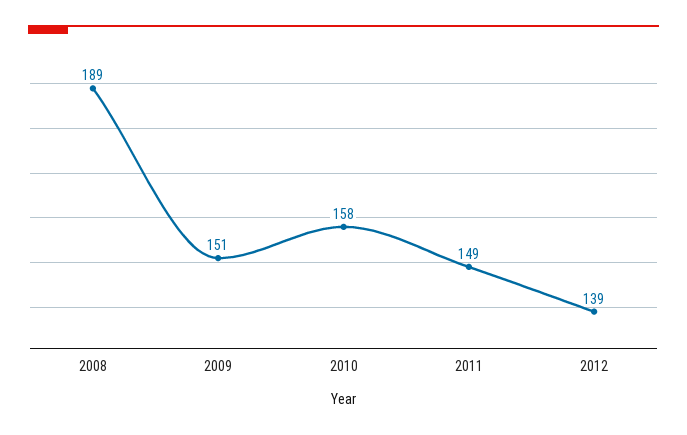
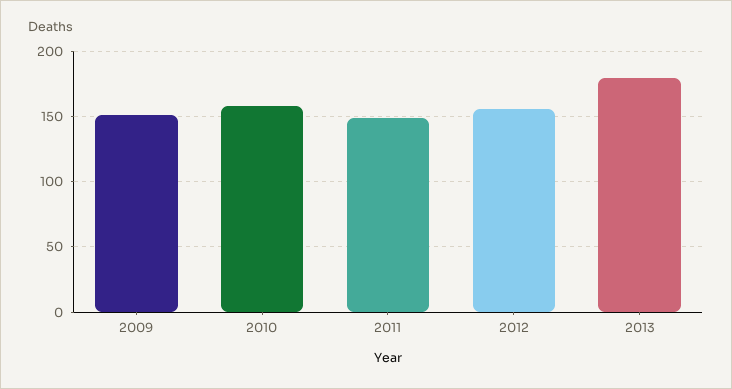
2008: 189 -> none
2012: 139 -> 155
2013: none -> 180

